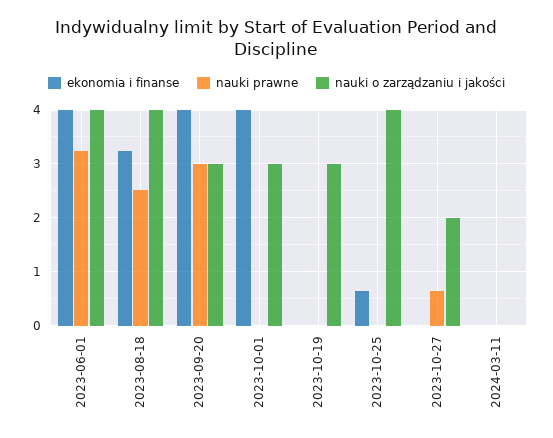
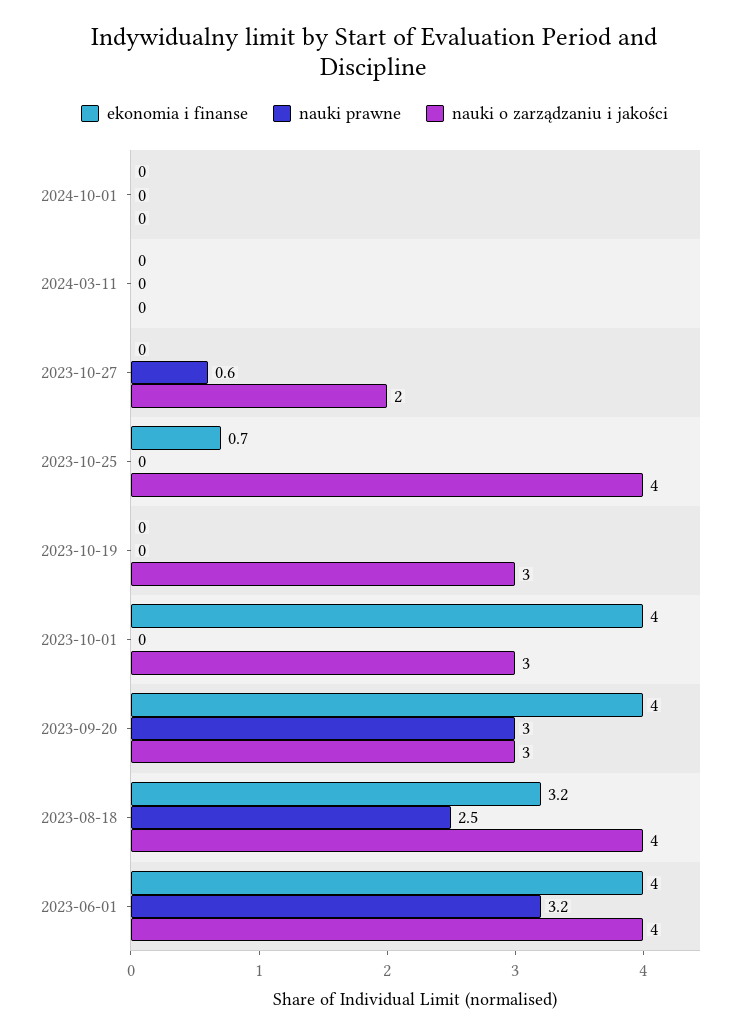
ekonomia i finanse, 2024-10-01: none -> 0
nauki prawne, 2024-10-01: none -> 0
nauki o zarządzaniu i jakości, 2024-10-01: none -> 0

